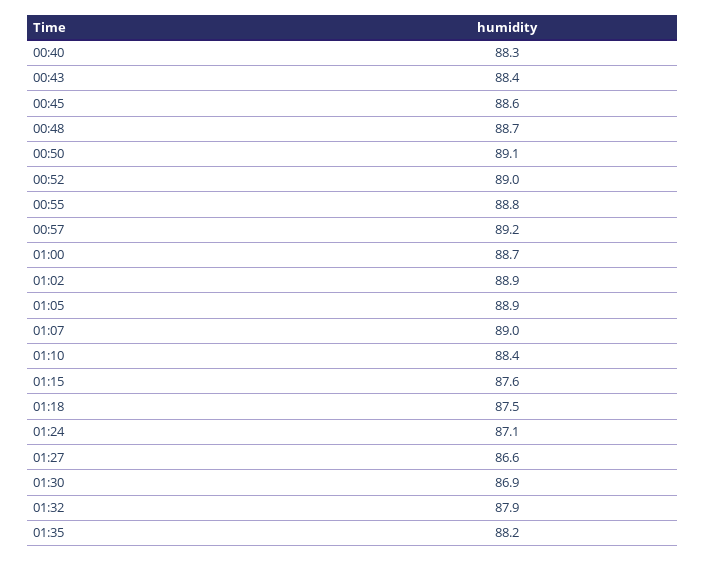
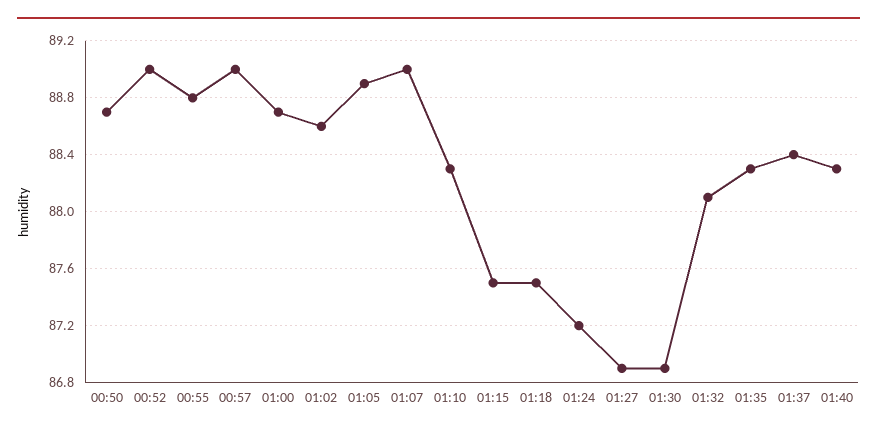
00:40: 88.3 -> none
00:43: 88.4 -> none
00:45: 88.6 -> none
00:48: 88.7 -> none
00:50: 89.1 -> 88.7
00:57: 89.2 -> 89
01:02: 88.9 -> 88.6
01:10: 88.4 -> 88.3
01:15: 87.6 -> 87.5
01:24: 87.1 -> 87.2
01:27: 86.6 -> 86.9
01:32: 87.9 -> 88.1
01:35: 88.2 -> 88.3
01:37: none -> 88.4
01:40: none -> 88.3

